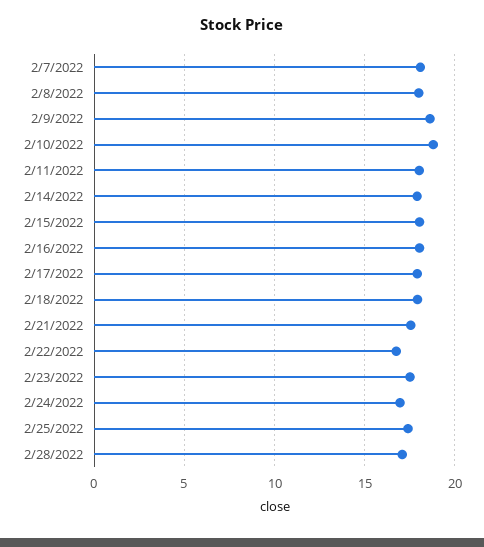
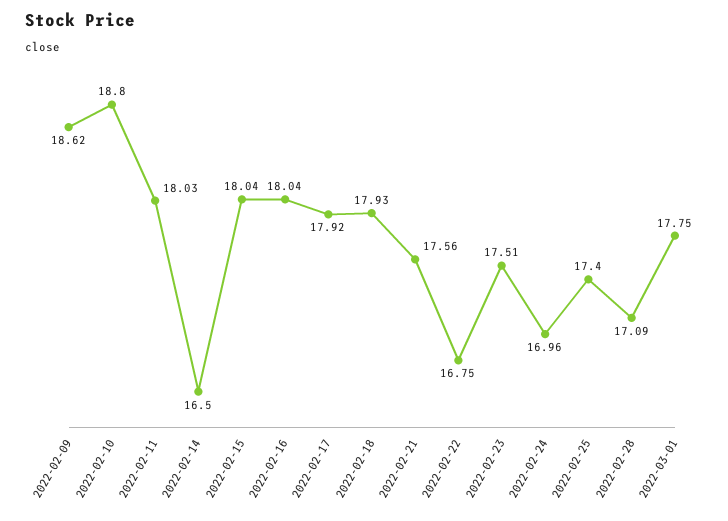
2/7/2022: 18 -> none
2/8/2022: 18 -> none
2/14/2022: 18 -> 16.5
2022-03-01: none -> 17.75

